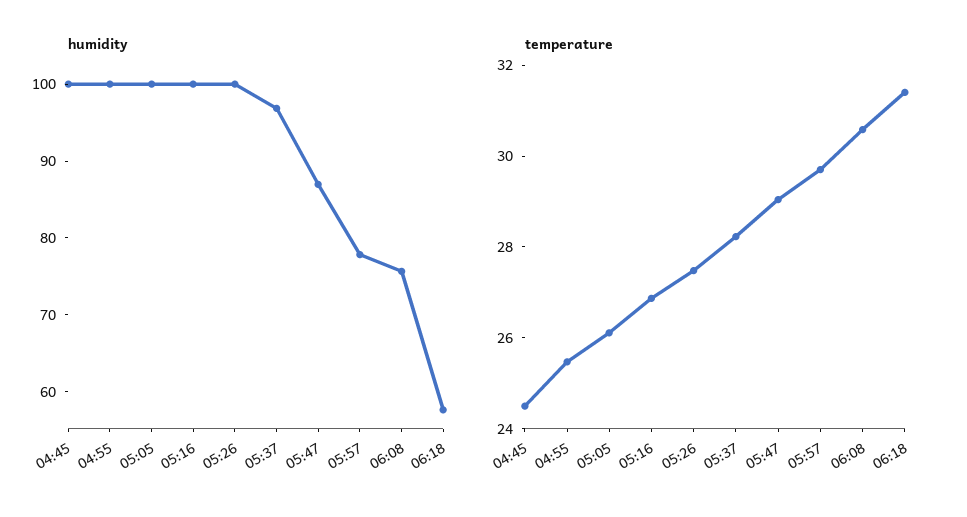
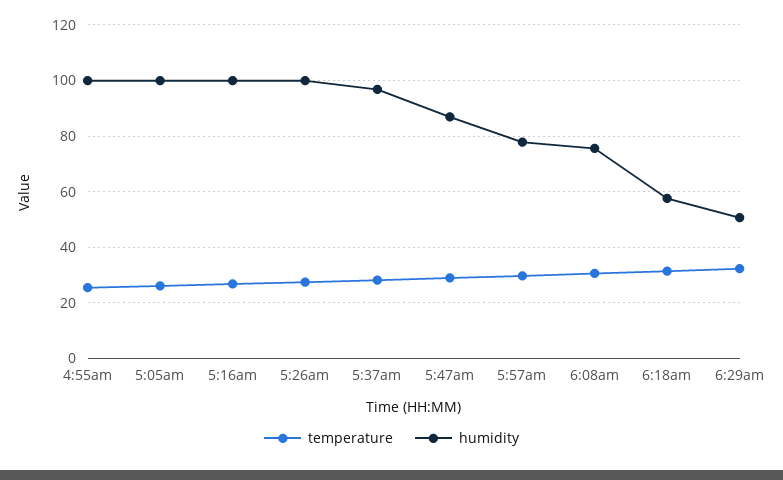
humidity, 04:45: 100 -> none
temperature, 04:45: 24.5 -> none
temperature, 6:29am: none -> 32.5
humidity, 6:29am: none -> 50

